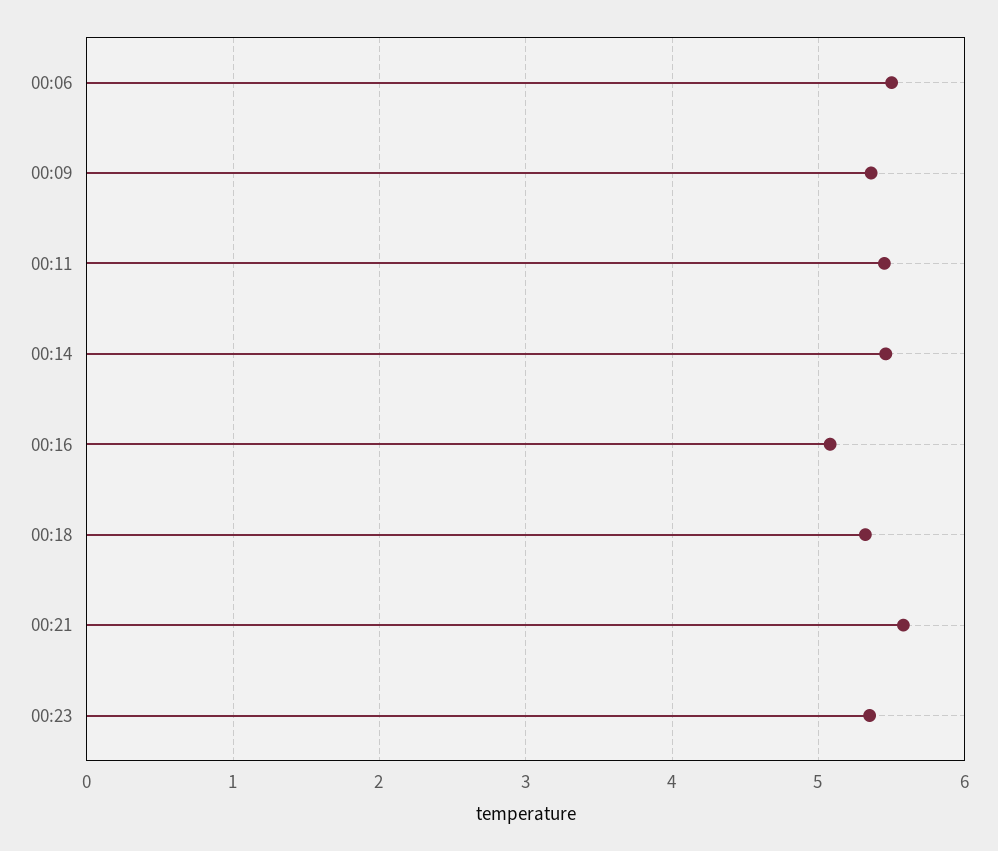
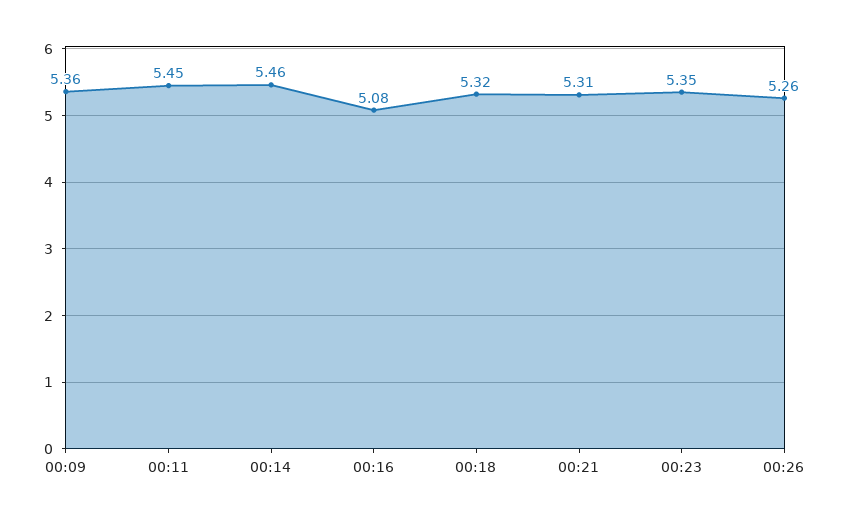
00:06: 5.5 -> none
00:21: 5.6 -> 5.31
00:26: none -> 5.26

